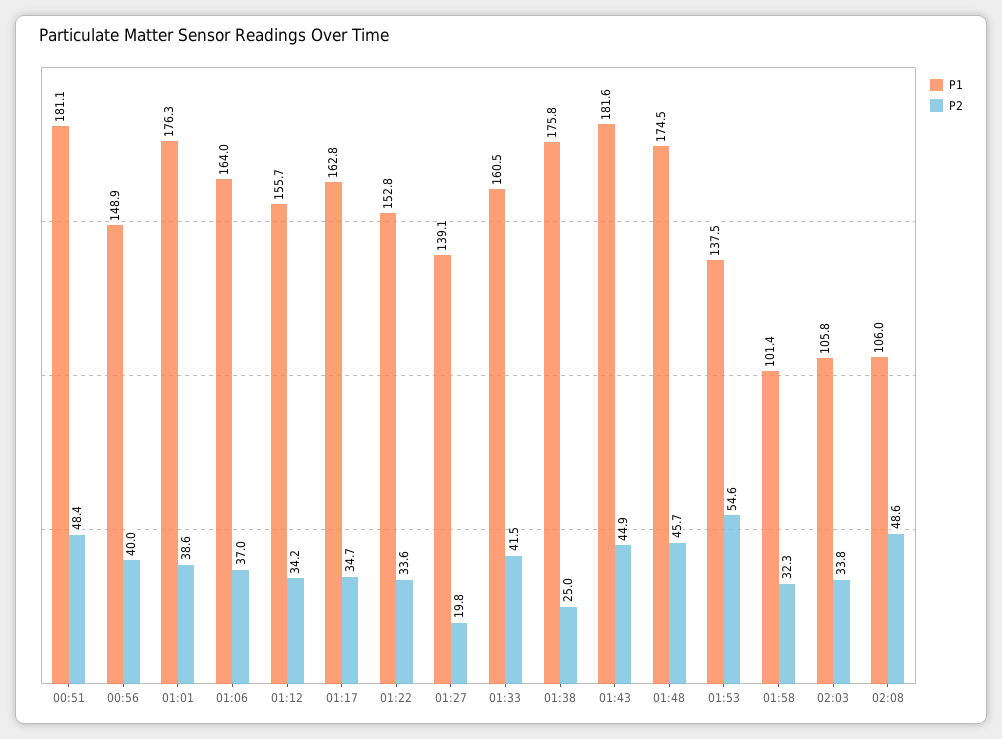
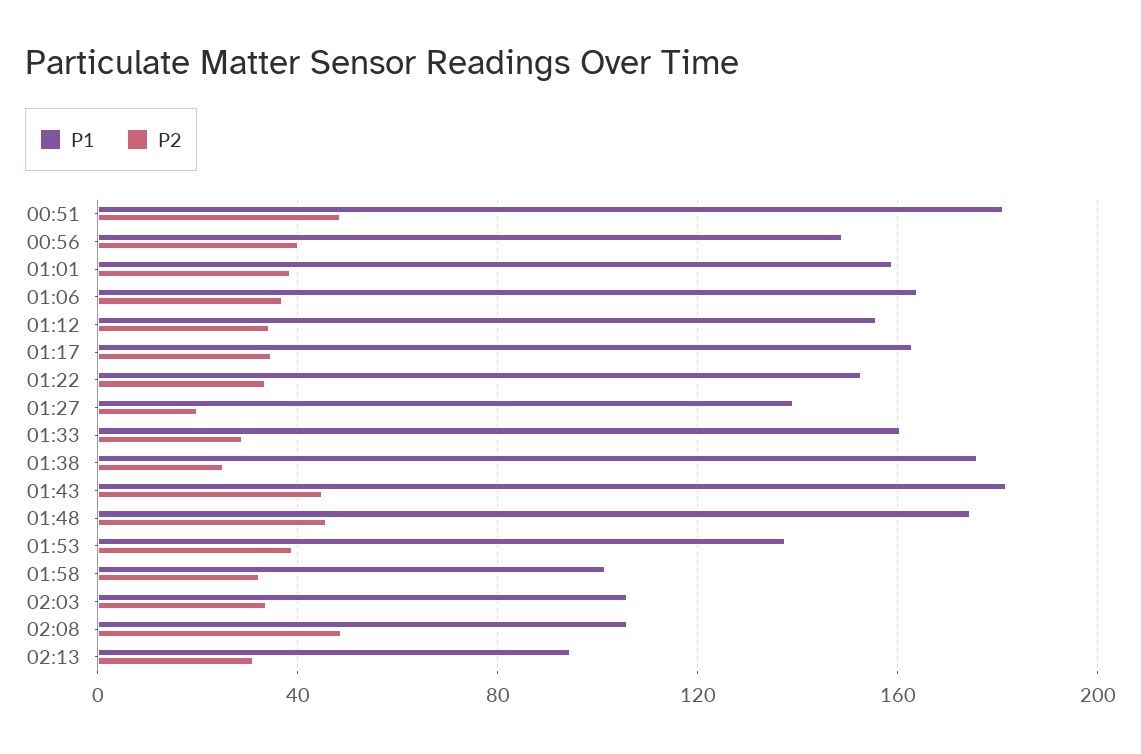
P1, 01:01: 176.3 -> 160
P2, 01:33: 41.5 -> 30
P2, 01:53: 54.6 -> 40
P1, 02:13: none -> 95
P2, 02:13: none -> 30

